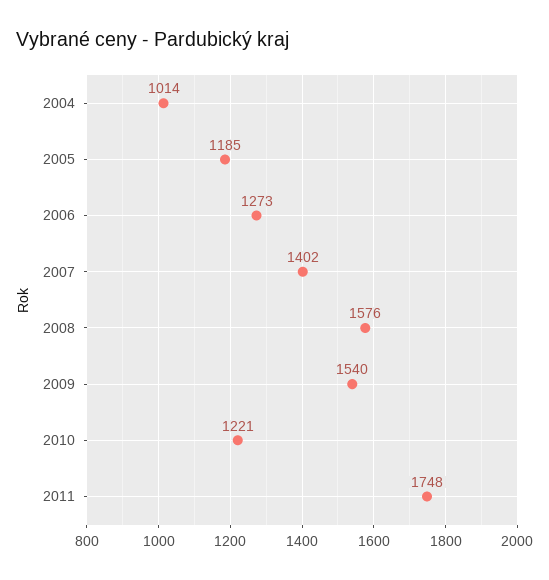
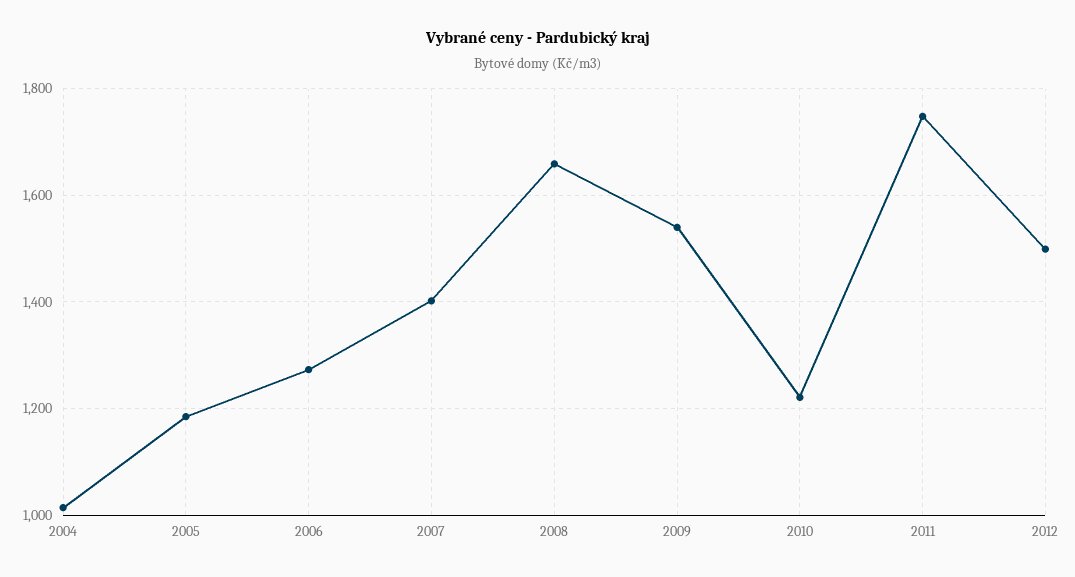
2008: 1576 -> 1660
2012: none -> 1500

